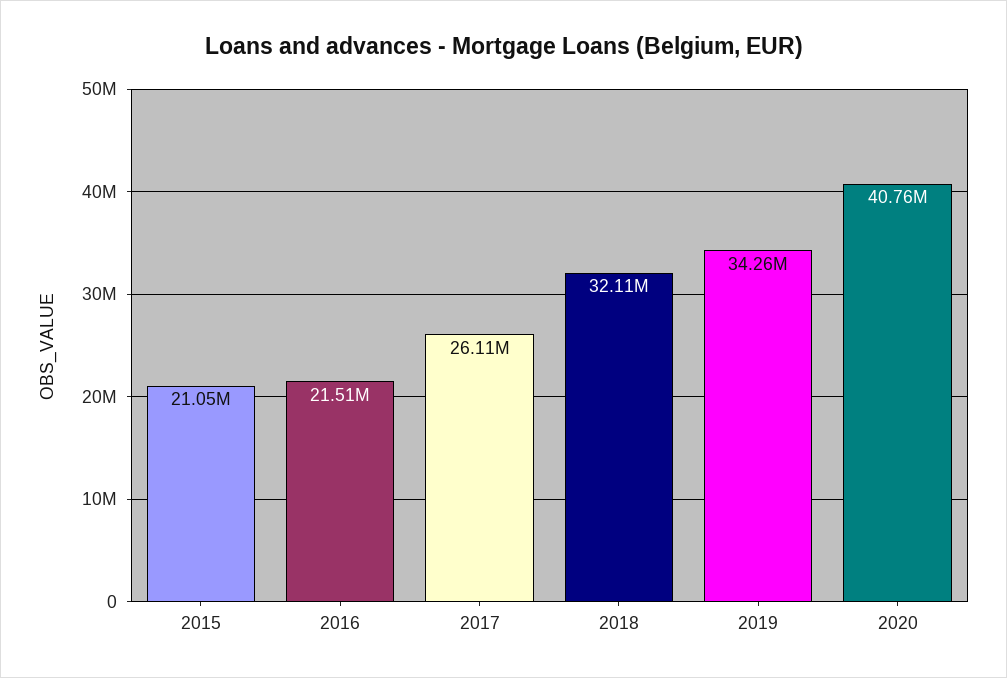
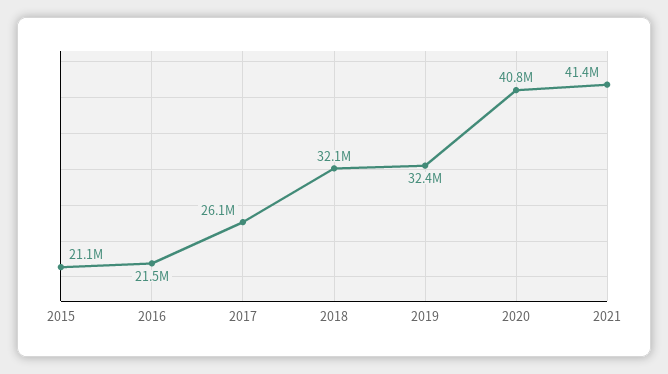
2019: 34260000 -> 32400000
2021: none -> 41400000

